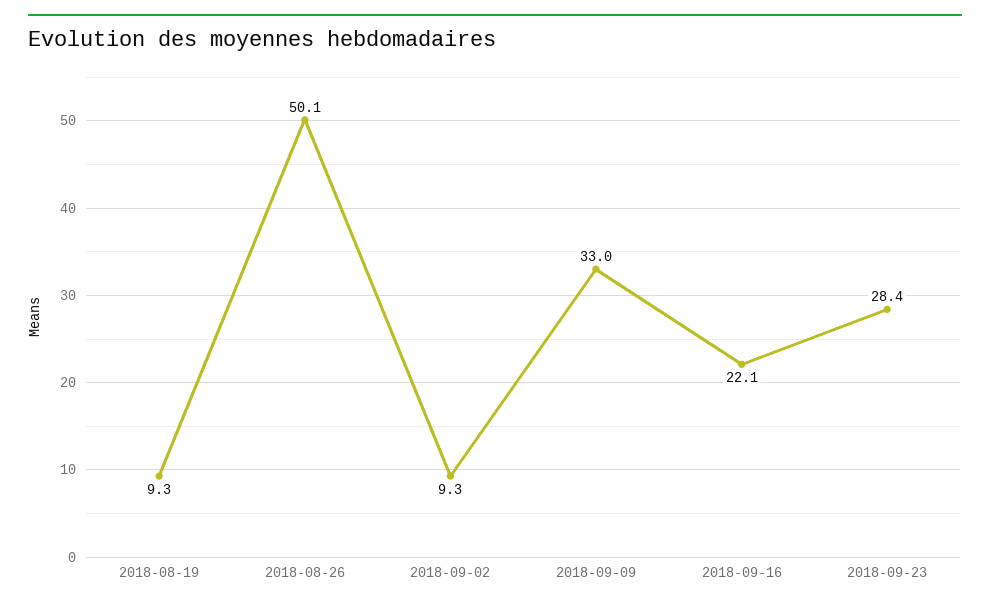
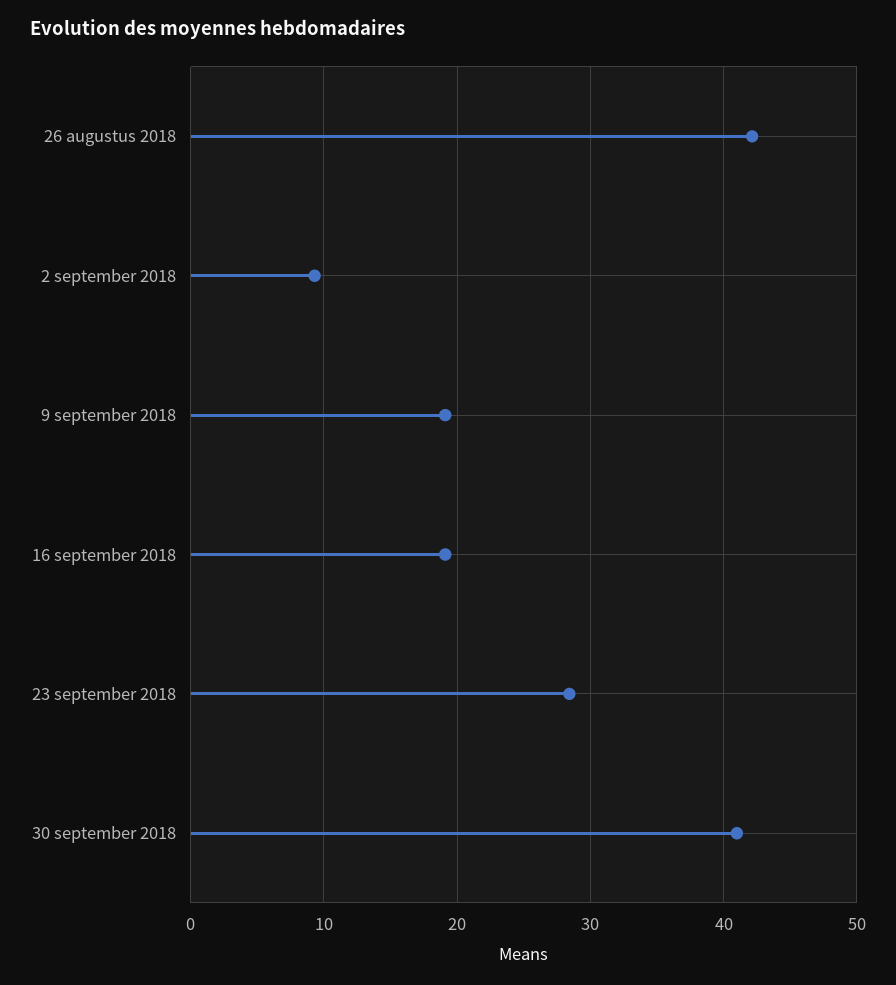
2018-08-19: 9.3 -> none
2018-08-26: 50.1 -> 42
2018-09-09: 33 -> 19
2018-09-16: 22.1 -> 19
30 september 2018: none -> 41

